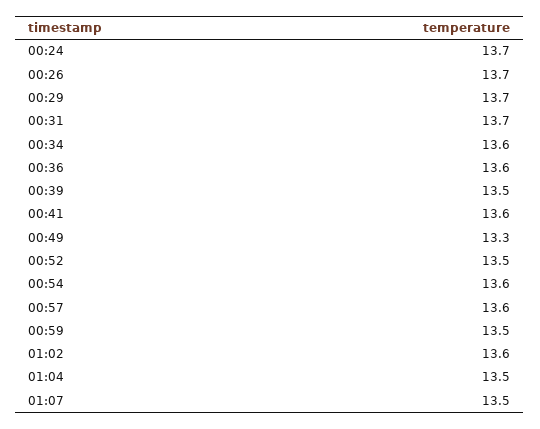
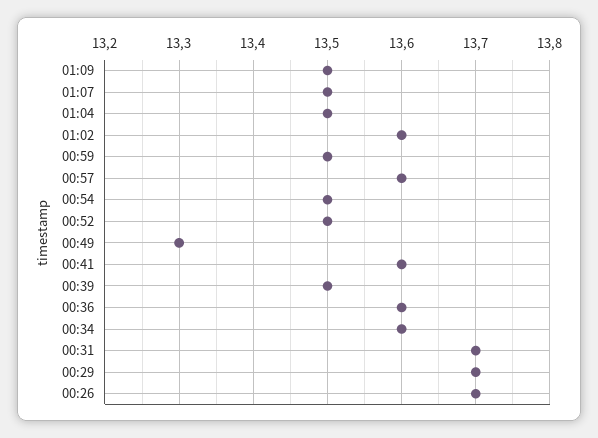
00:24: 13.7 -> none
00:54: 13.6 -> 13.5
01:09: none -> 13.5

